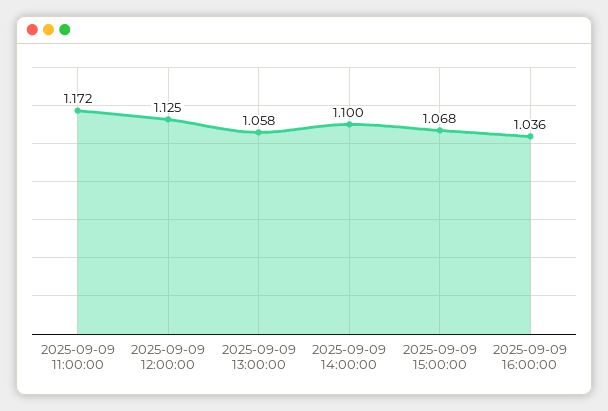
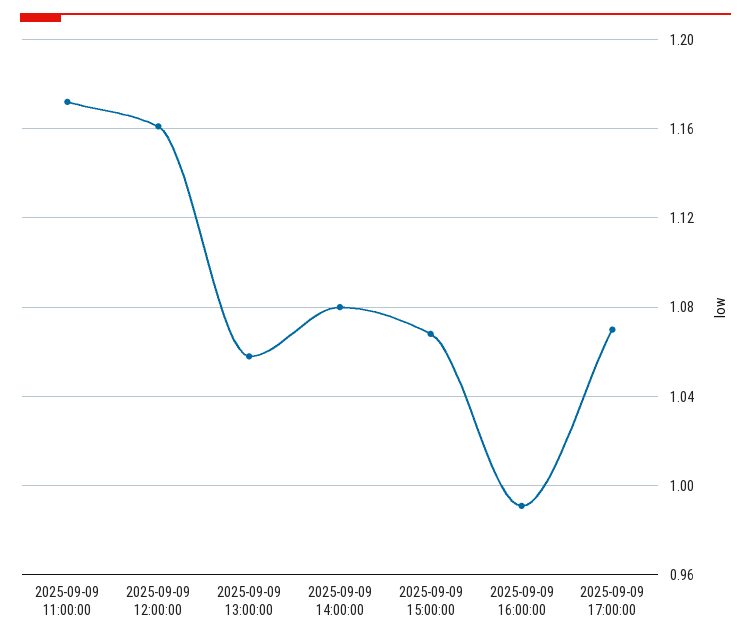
2025-09-09 12:00:00: 1.125 -> 1.16
2025-09-09 14:00:00: 1.1 -> 1.08
2025-09-09 16:00:00: 1.036 -> 0.99
2025-09-09 17:00:00: none -> 1.07

